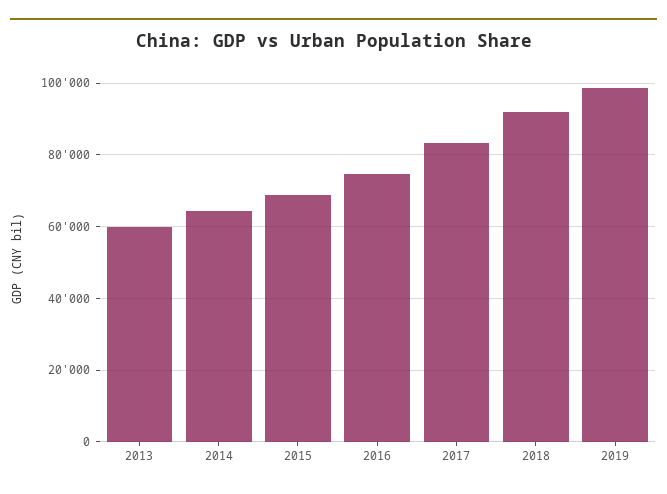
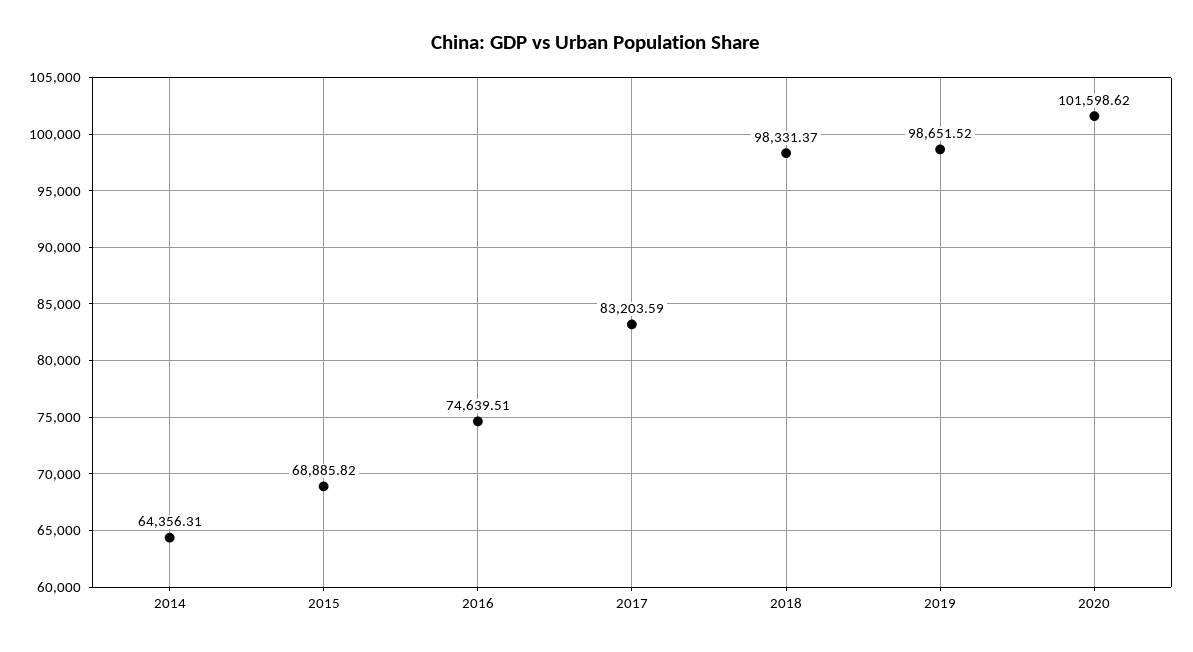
2013: 60000 -> none
2018: 92000 -> 98331.37
2020: none -> 101598.62

